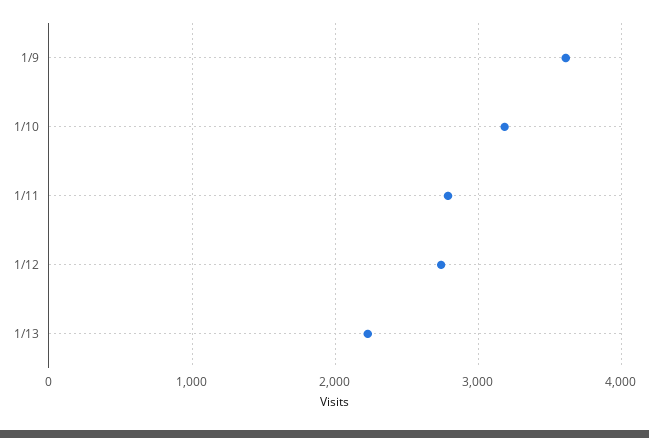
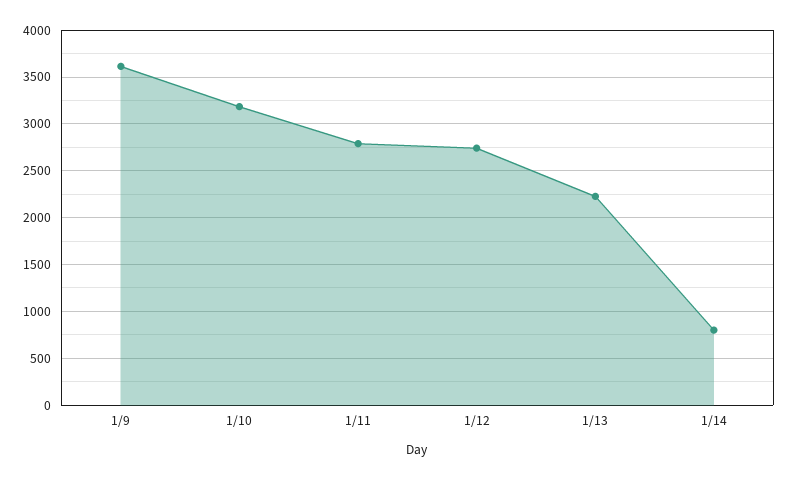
1/14: none -> 800

